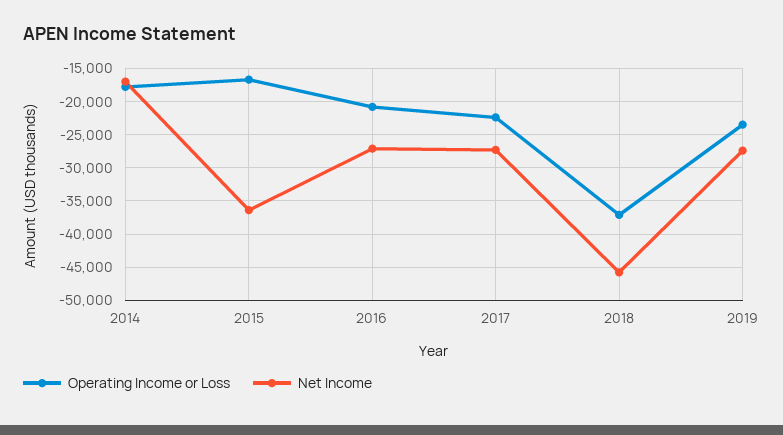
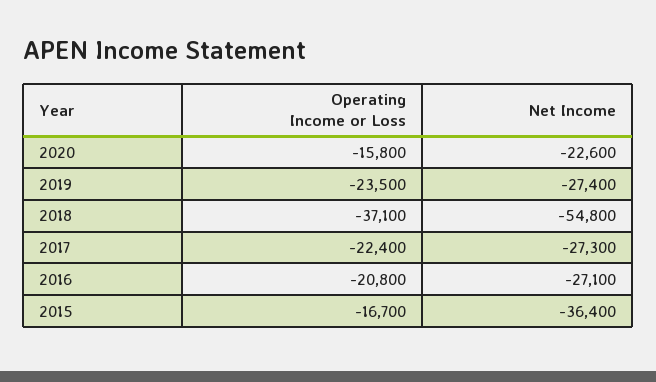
Operating Income or Loss, 2014: -18000 -> none
Net Income, 2014: -17000 -> none
Net Income, 2018: -46000 -> -54800
Operating Income or Loss, 2020: none -> -15800
Net Income, 2020: none -> -22600

